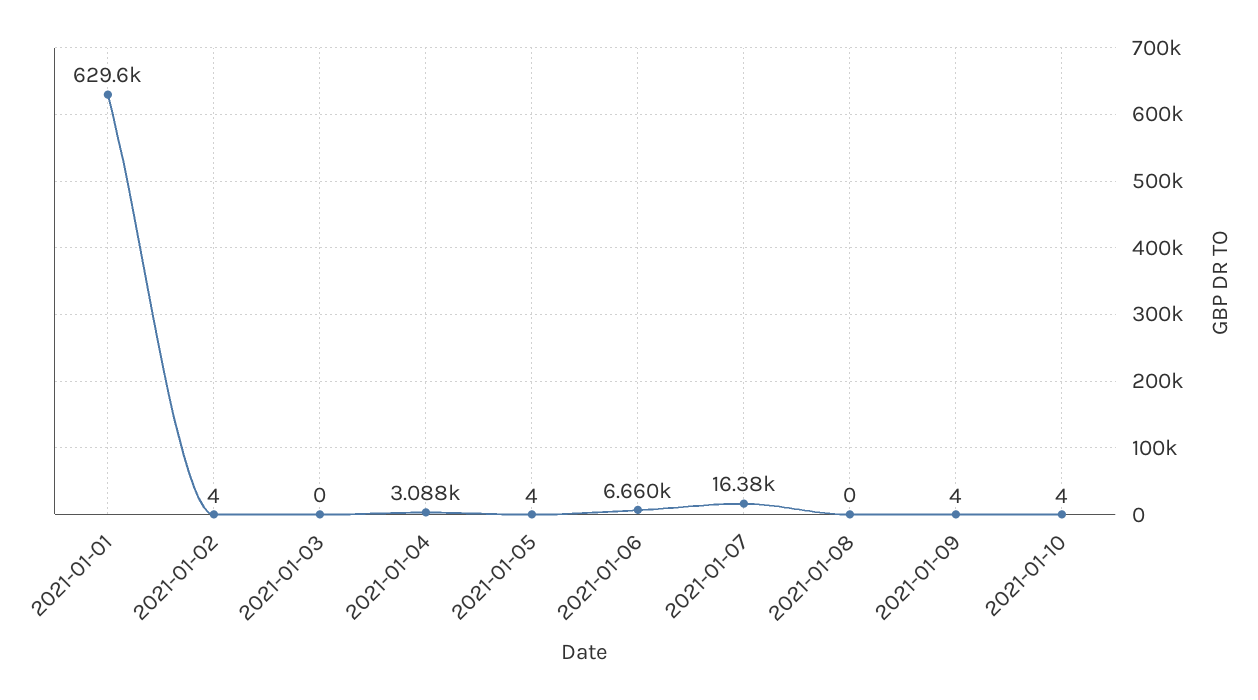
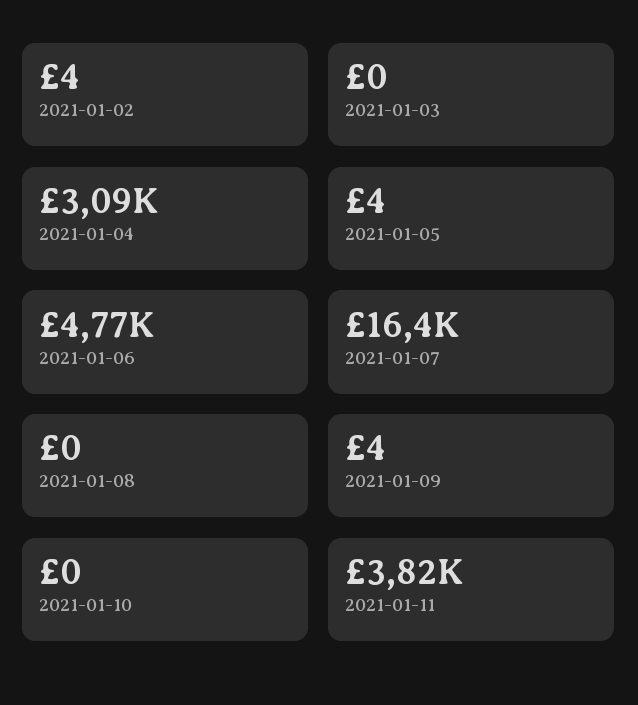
2021-01-01: 629600 -> none
2021-01-06: 6660 -> 4770
2021-01-10: 4 -> 0
2021-01-11: none -> 3820

